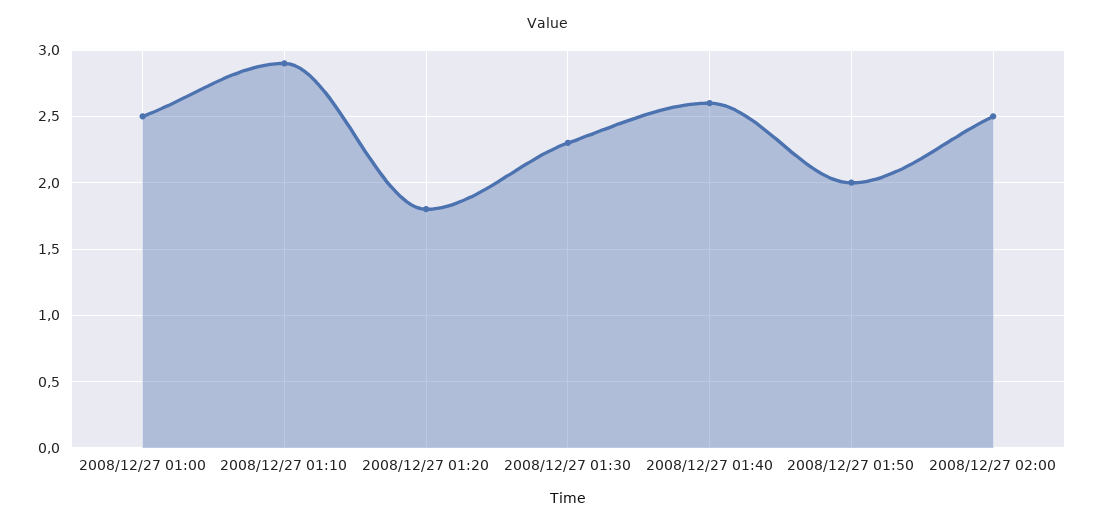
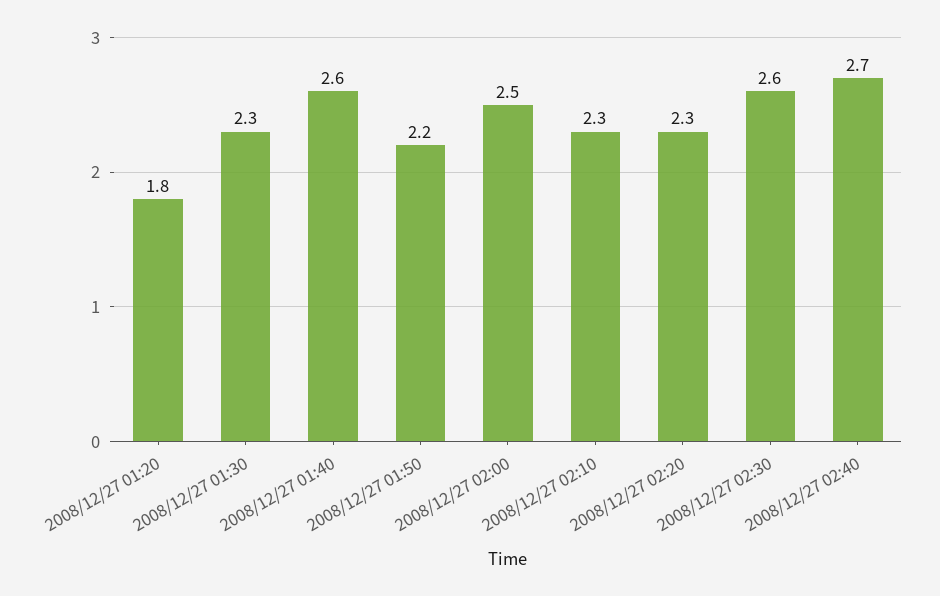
2008/12/27 01:00: 2.5 -> none
2008/12/27 01:10: 2.9 -> none
2008/12/27 01:50: 2 -> 2.2
2008/12/27 02:10: none -> 2.3
2008/12/27 02:20: none -> 2.3
2008/12/27 02:30: none -> 2.6
2008/12/27 02:40: none -> 2.7

